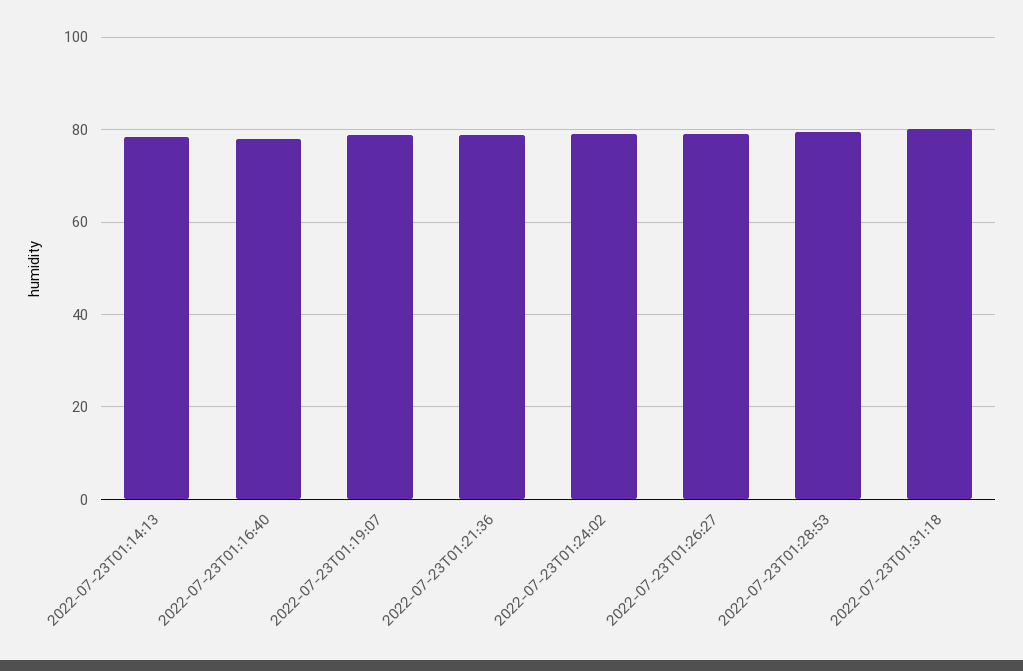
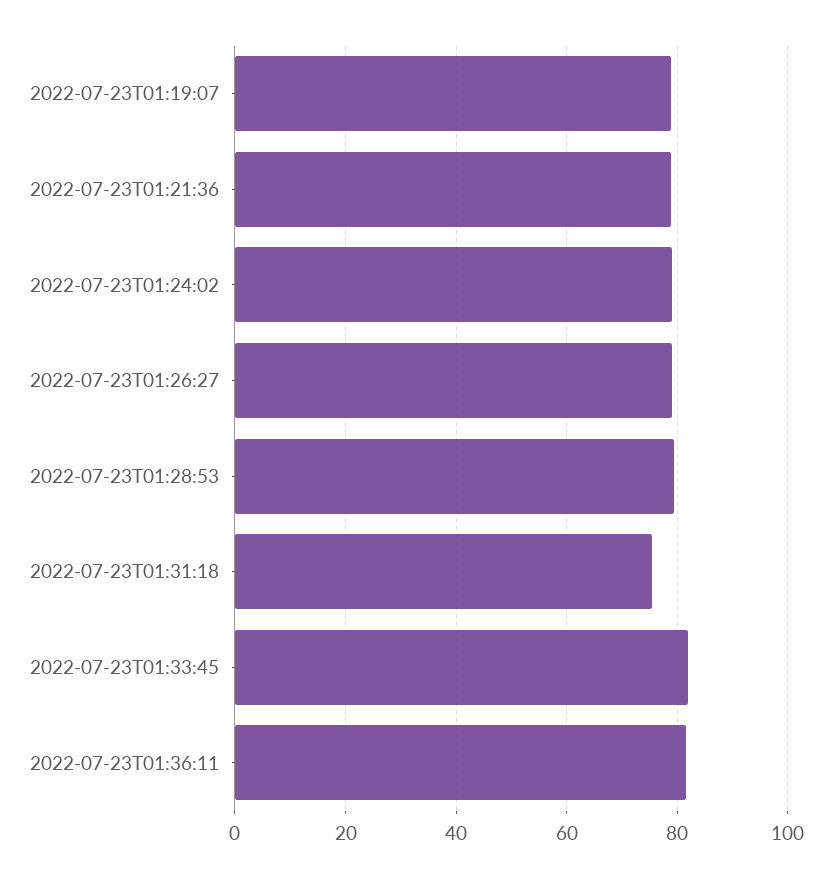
2022-07-23T01:14:13: 78 -> none
2022-07-23T01:16:40: 78 -> none
2022-07-23T01:31:18: 80 -> 76
2022-07-23T01:33:45: none -> 82
2022-07-23T01:36:11: none -> 82

